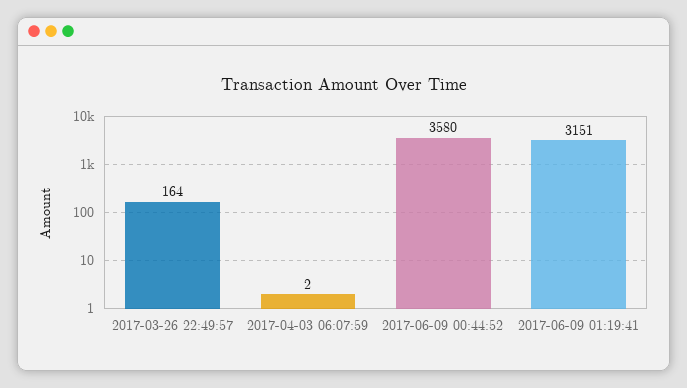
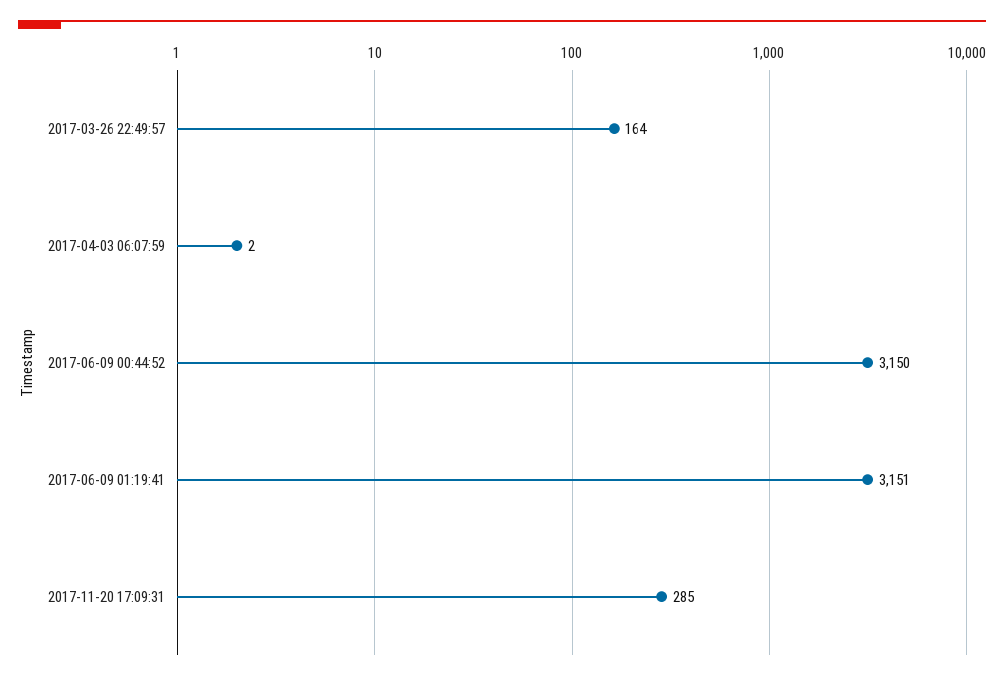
2017-06-09 00:44:52: 3580 -> 3150
2017-11-20 17:09:31: none -> 285

